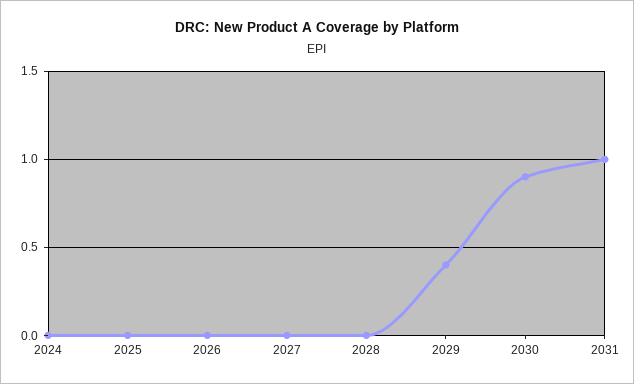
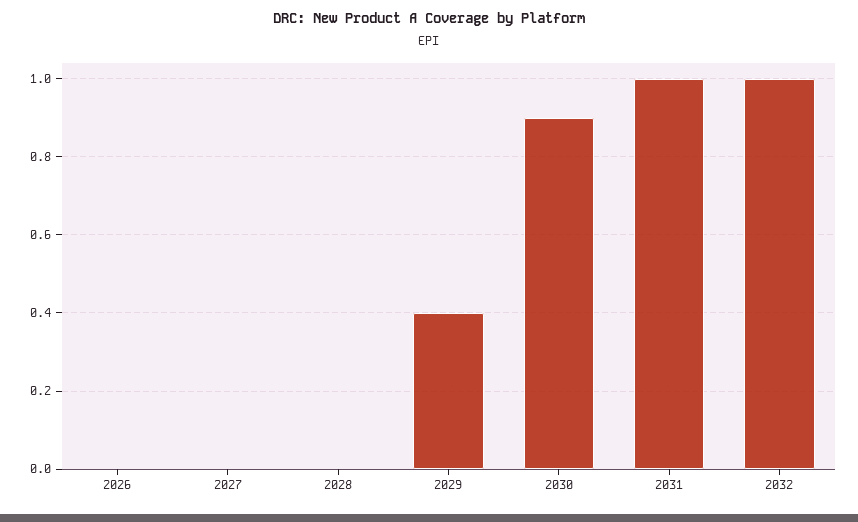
2024: 0 -> none
2025: 0 -> none
2032: none -> 1

